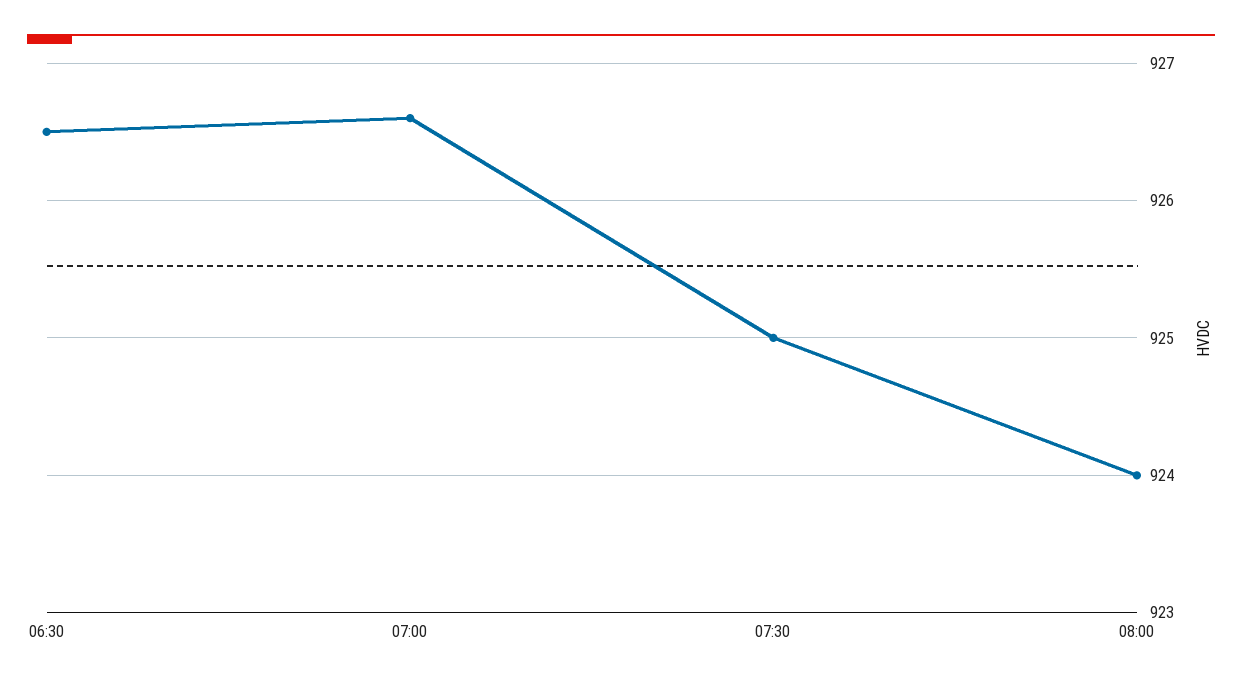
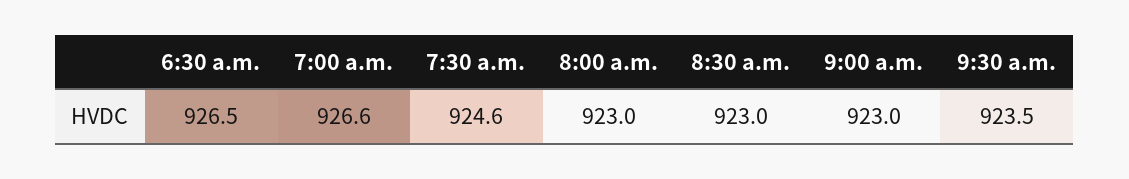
07:30: 925 -> 924.6
08:00: 924 -> 923
8:30 a.m.: none -> 923
9:00 a.m.: none -> 923
9:30 a.m.: none -> 923.5

